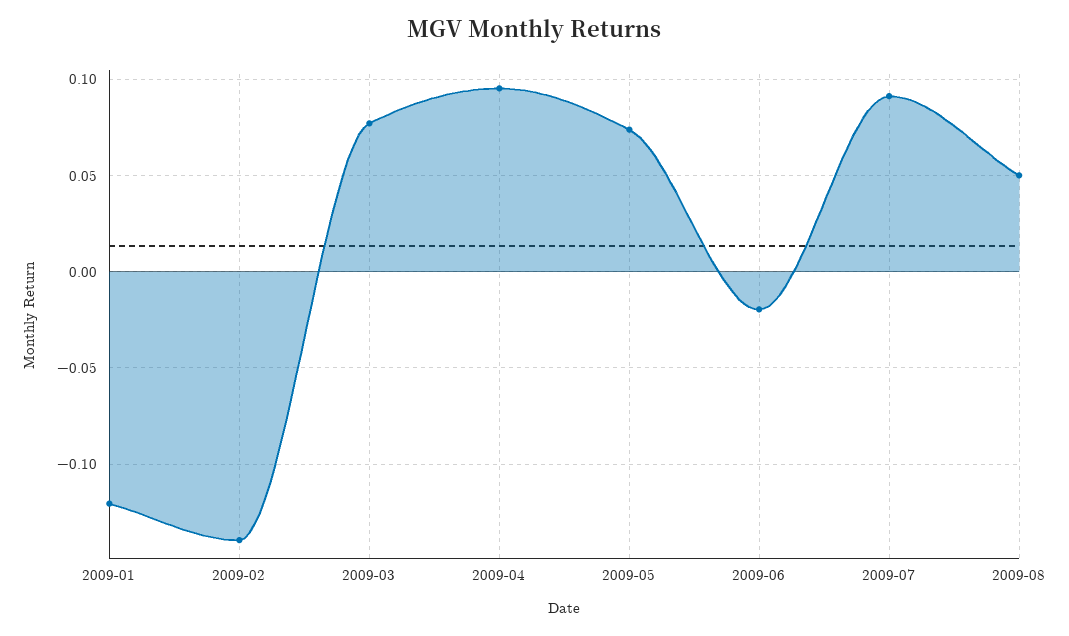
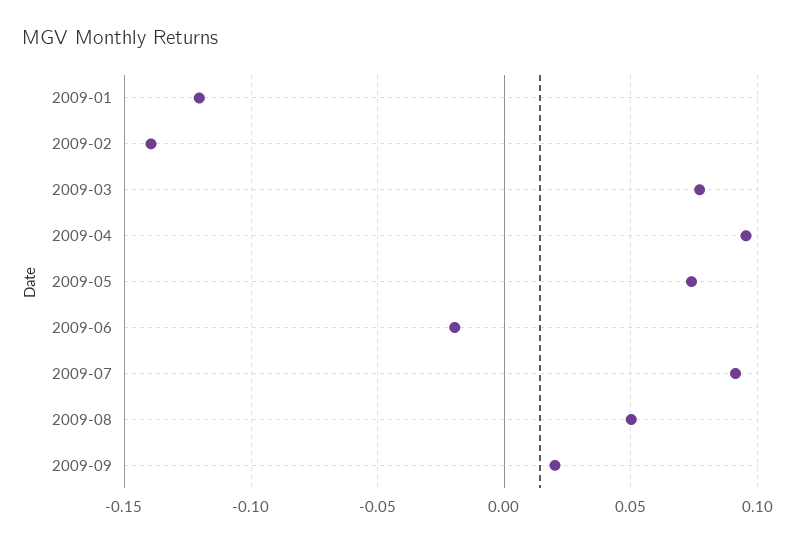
2009-09: none -> 0.02

